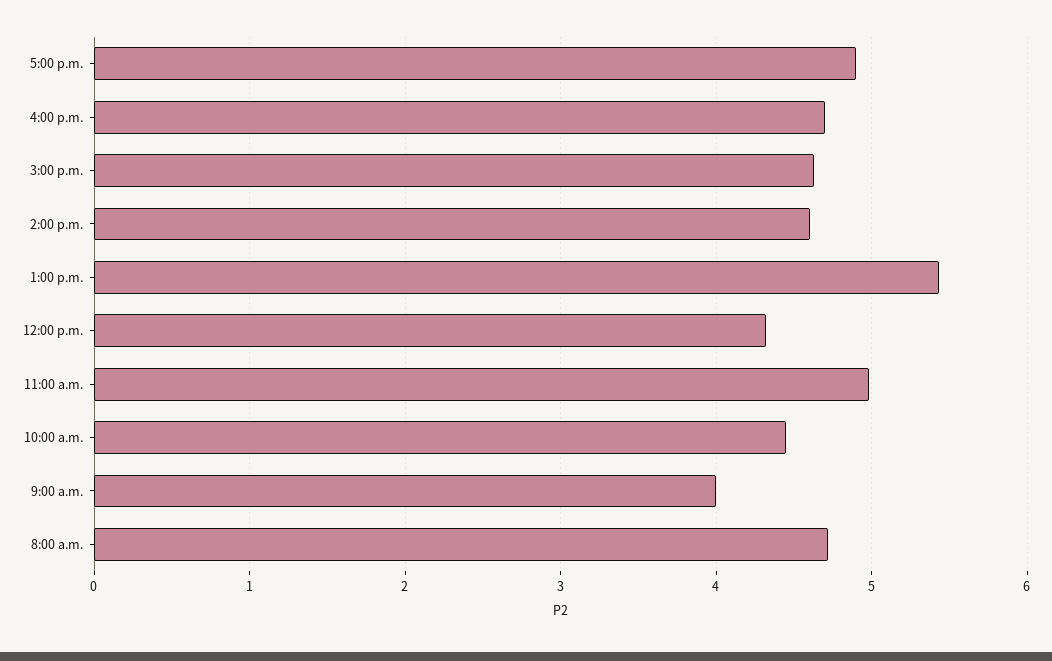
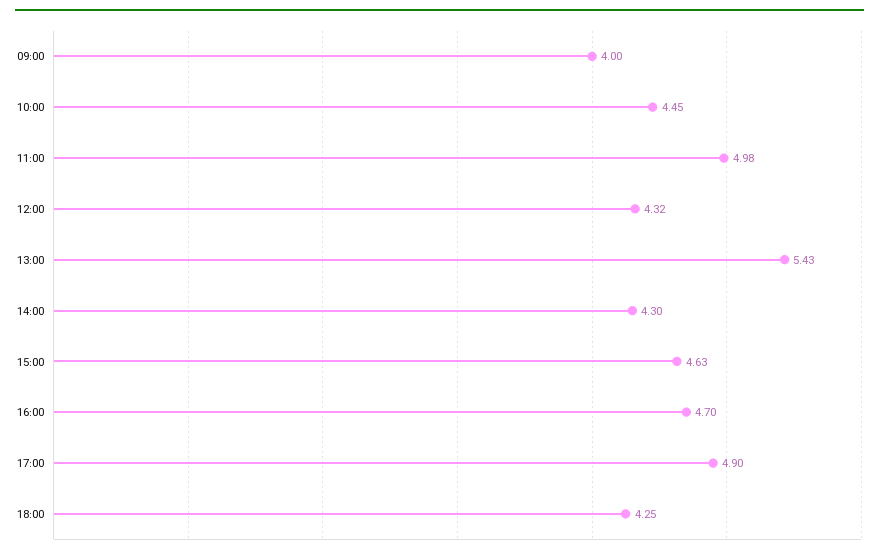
2:00 p.m.: 4.6 -> 4.3
8:00 a.m.: 4.7 -> none
18:00: none -> 4.25

